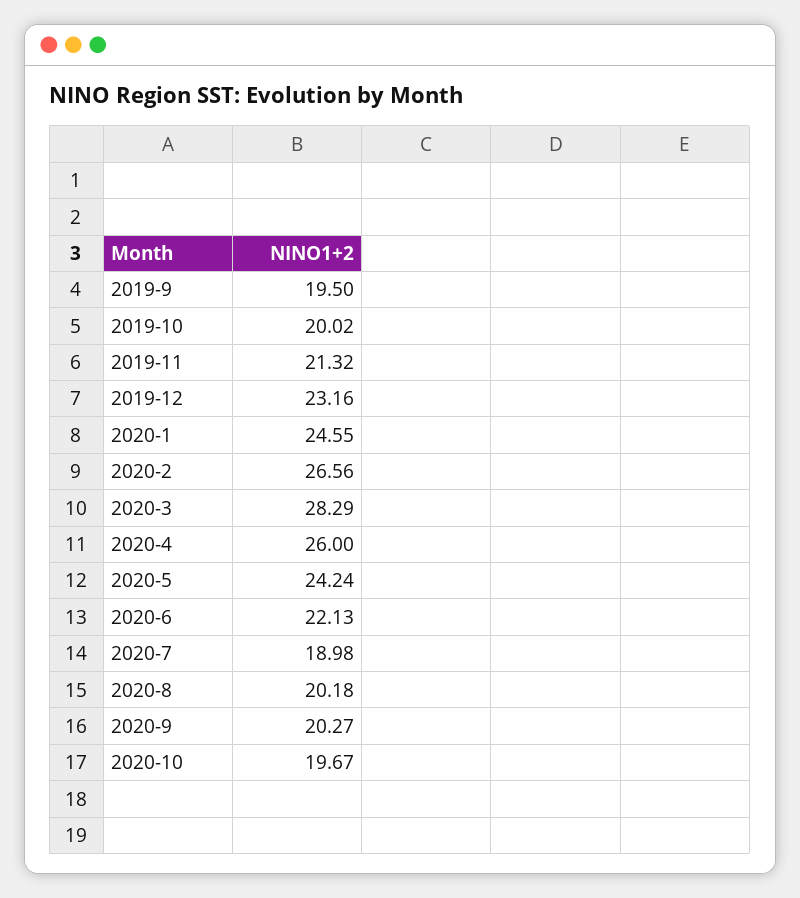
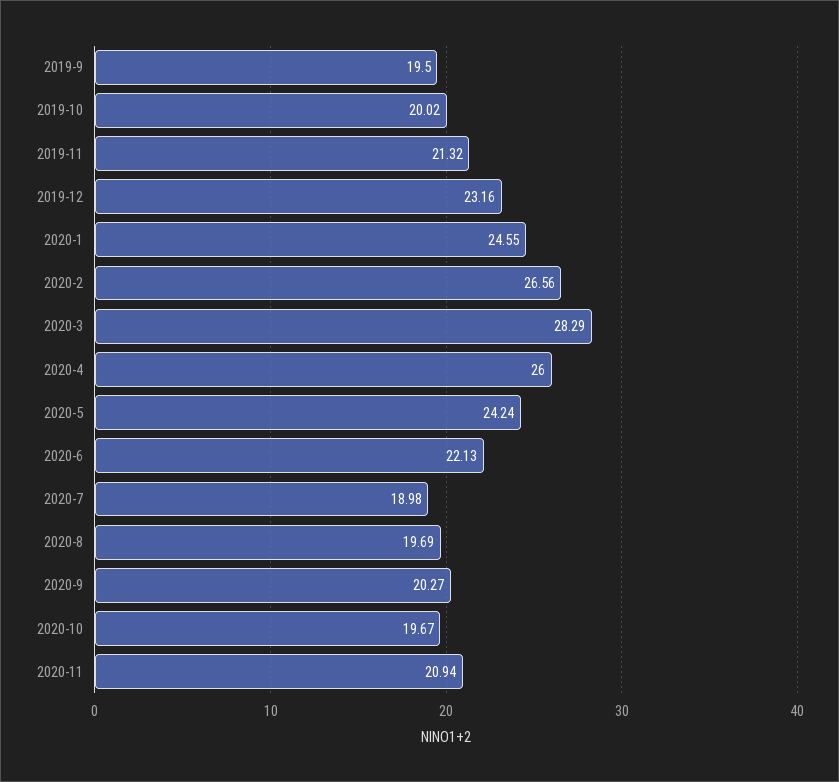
2020-8: 20.18 -> 19.69
2020-11: none -> 20.94

